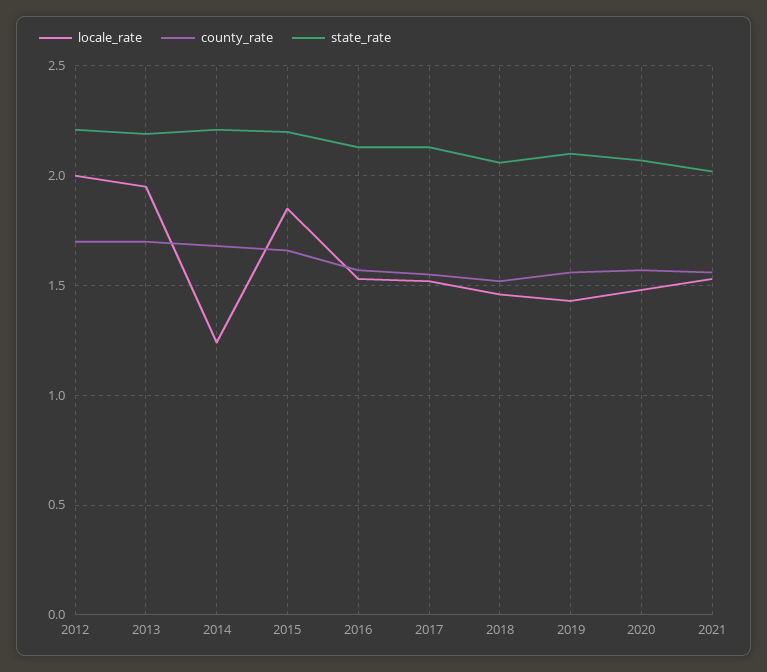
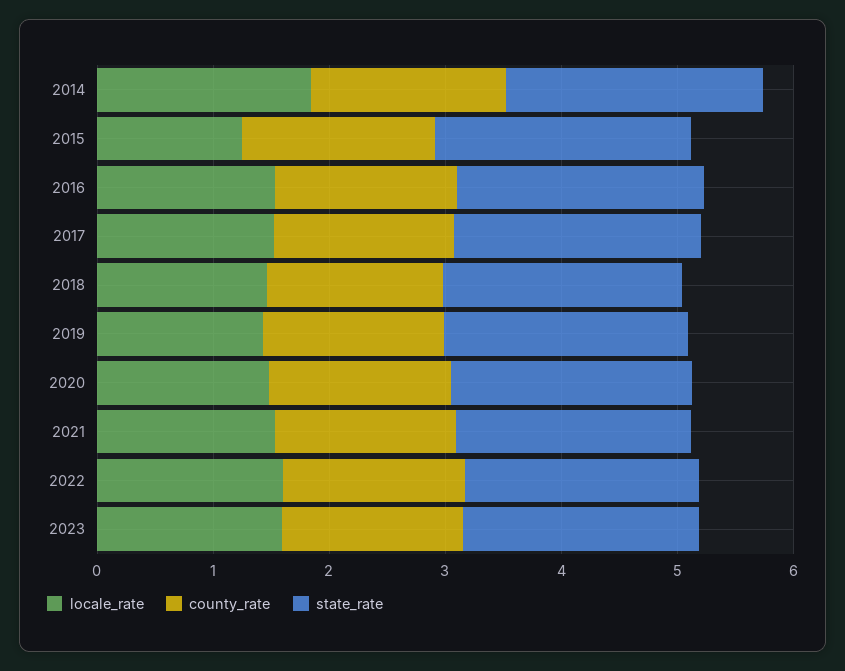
locale_rate, 2012: 2 -> none
county_rate, 2012: 1.7 -> none
state_rate, 2012: 2.2 -> none
locale_rate, 2013: 1.95 -> none
county_rate, 2013: 1.7 -> none
state_rate, 2013: 2.2 -> none
locale_rate, 2014: 1.25 -> 1.8
locale_rate, 2015: 1.85 -> 1.2
locale_rate, 2022: none -> 1.6
county_rate, 2022: none -> 1.6
state_rate, 2022: none -> 2
locale_rate, 2023: none -> 1.6
county_rate, 2023: none -> 1.6
state_rate, 2023: none -> 2

